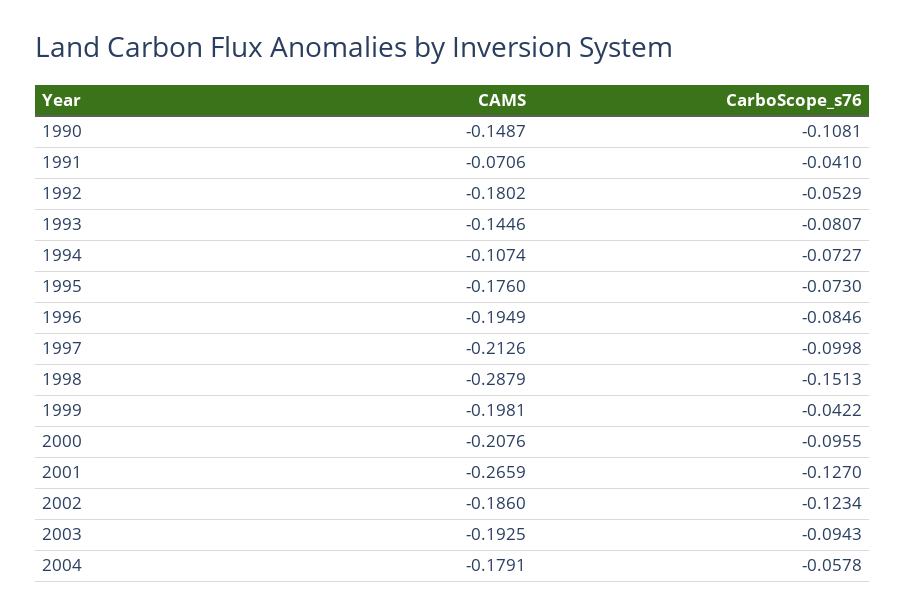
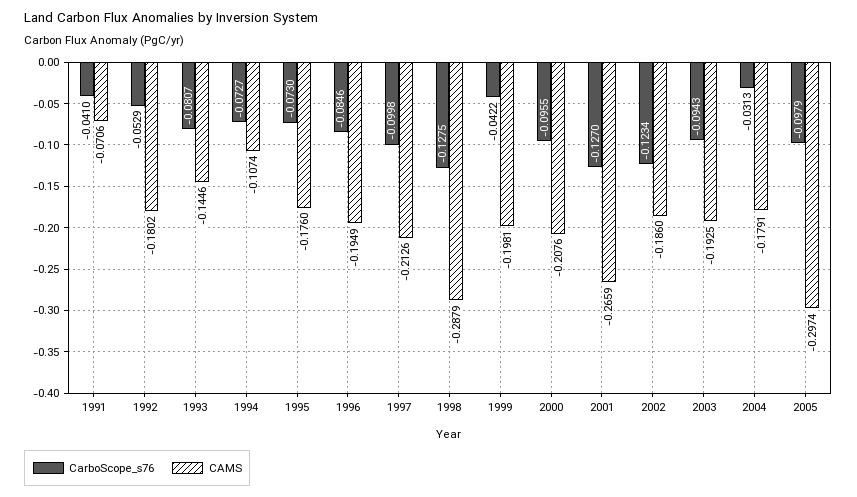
CAMS, 1990: -0.1487 -> none
CarboScope_s76, 1990: -0.1081 -> none
CarboScope_s76, 1998: -0.1513 -> -0.1275
CarboScope_s76, 2004: -0.0578 -> -0.0313
CarboScope_s76, 2005: none -> -0.0979
CAMS, 2005: none -> -0.2974

